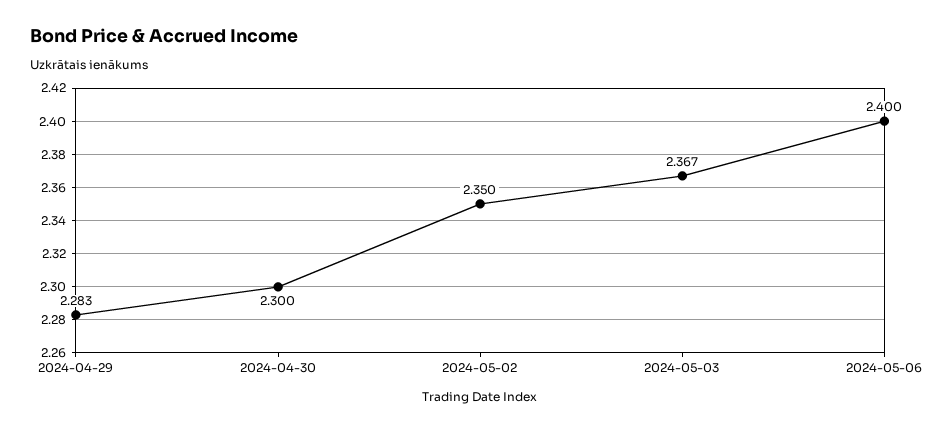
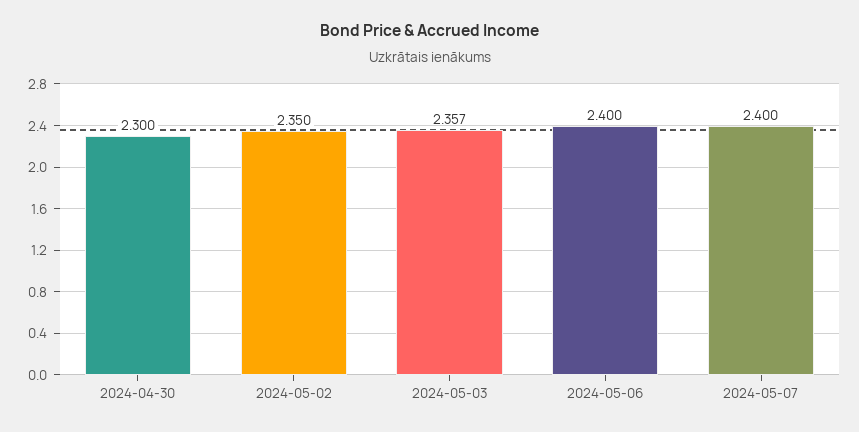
2024-04-29: 2.283 -> none
2024-05-03: 2.367 -> 2.357
2024-05-07: none -> 2.4

